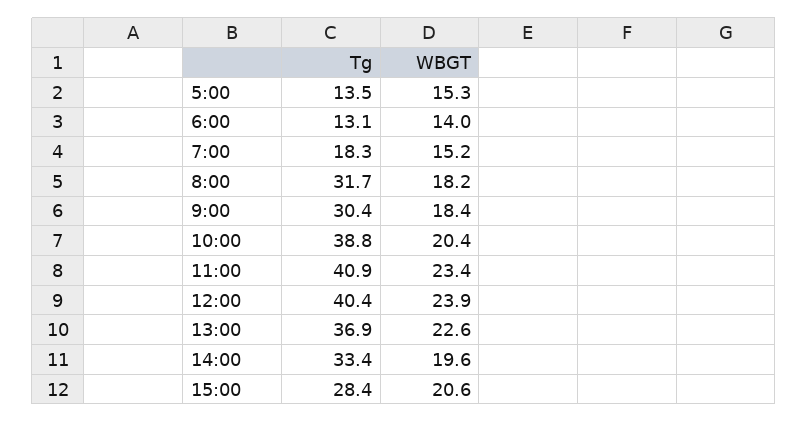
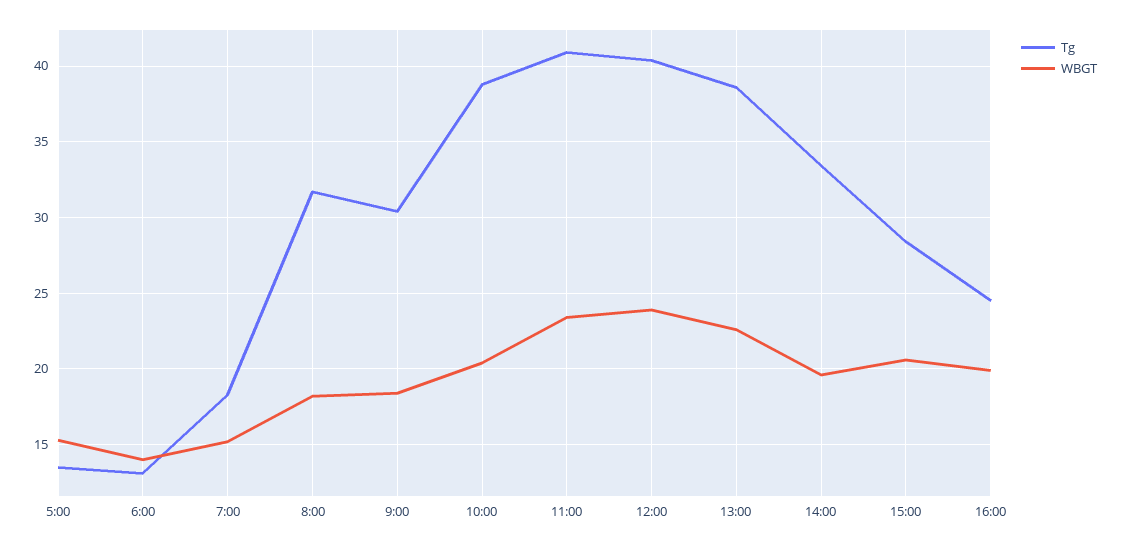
Tg, 13:00: 36.9 -> 38.5
Tg, 16:00: none -> 24.5
WBGT, 16:00: none -> 20

